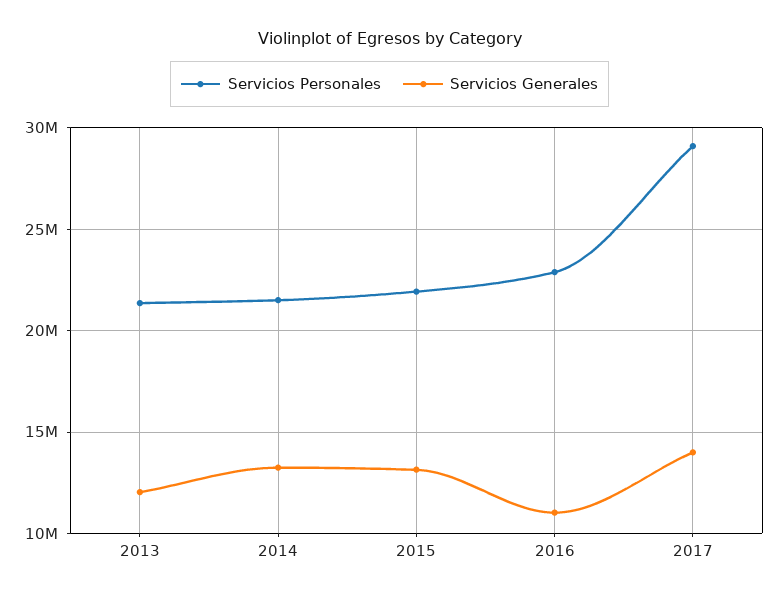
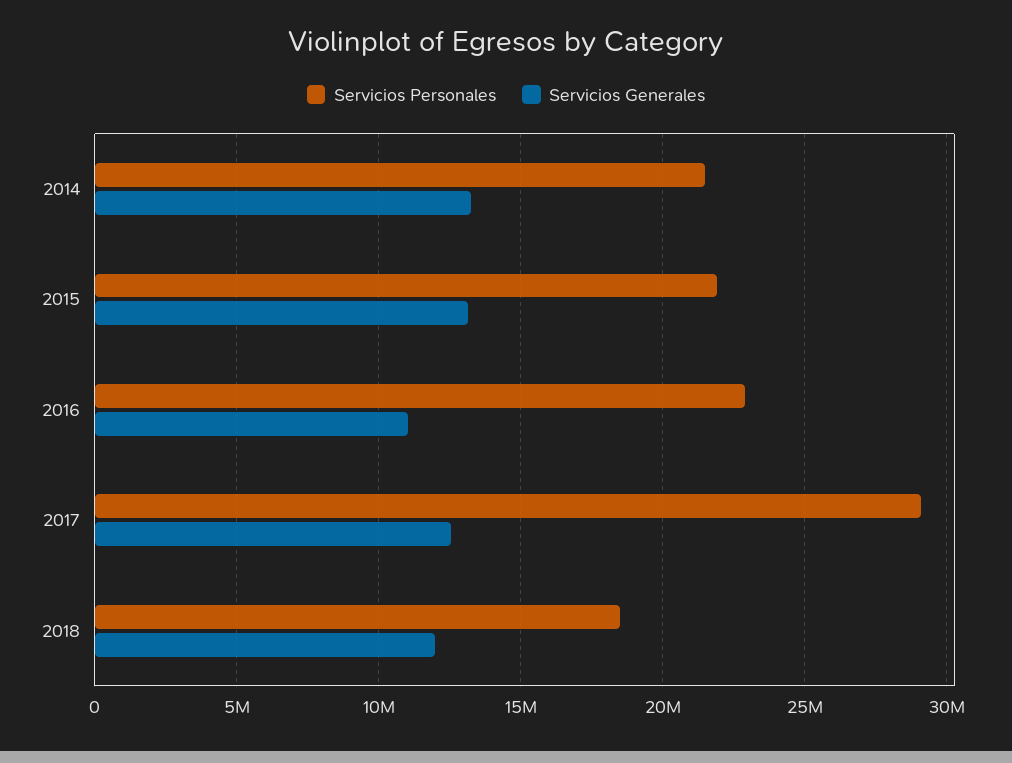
Servicios Personales, 2013: 21500000 -> none
Servicios Generales, 2013: 12000000 -> none
Servicios Generales, 2017: 14000000 -> 12500000
Servicios Personales, 2018: none -> 18500000
Servicios Generales, 2018: none -> 12000000

